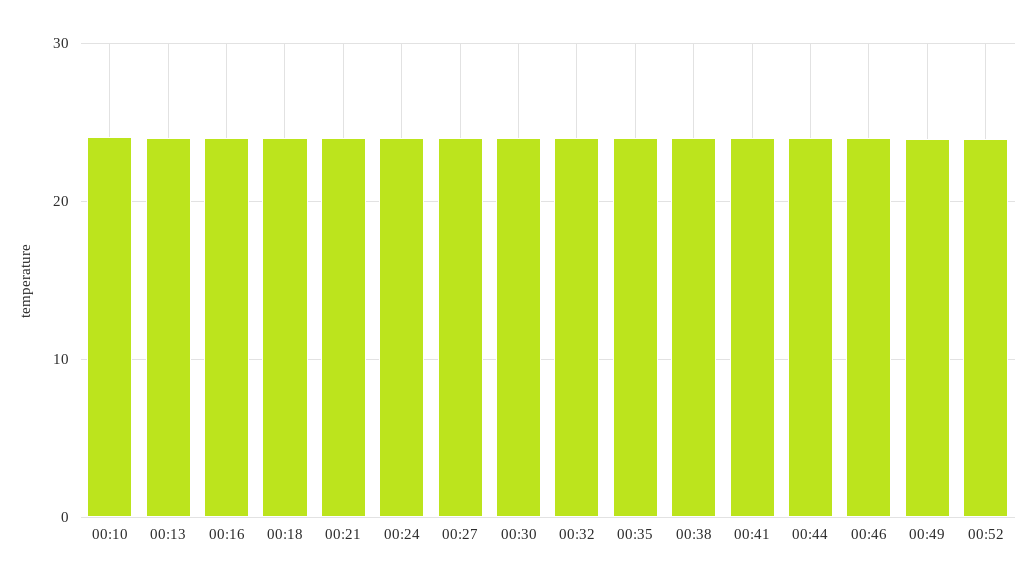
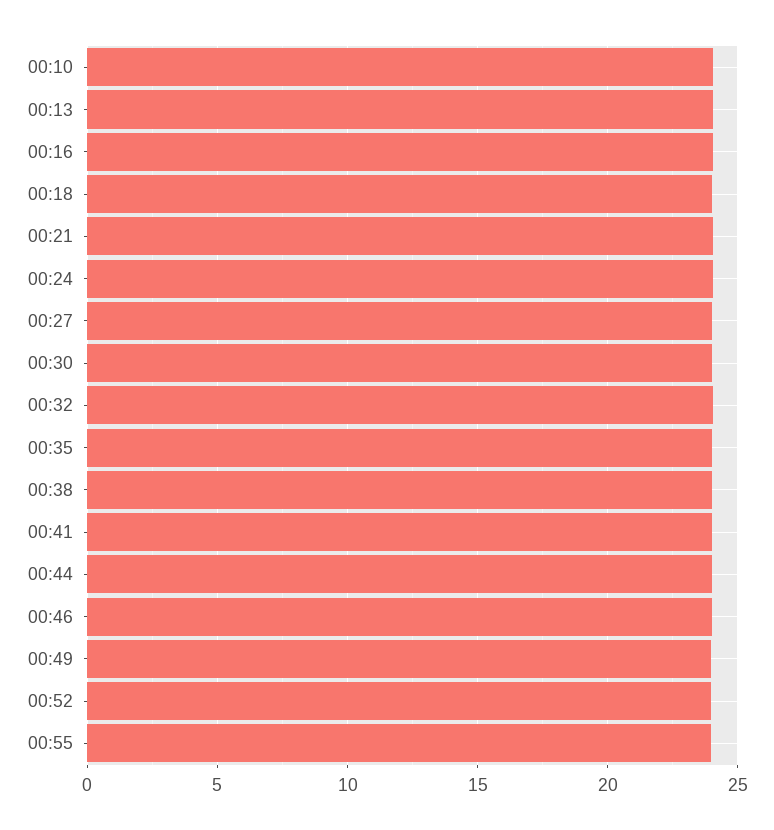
00:55: none -> 24

